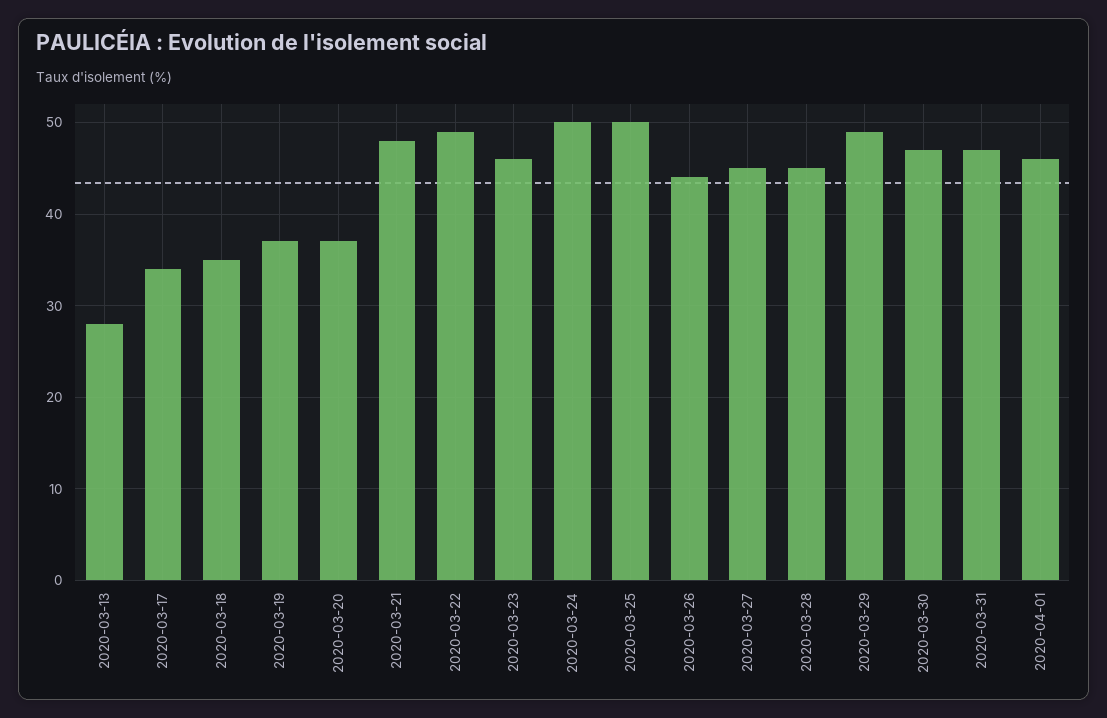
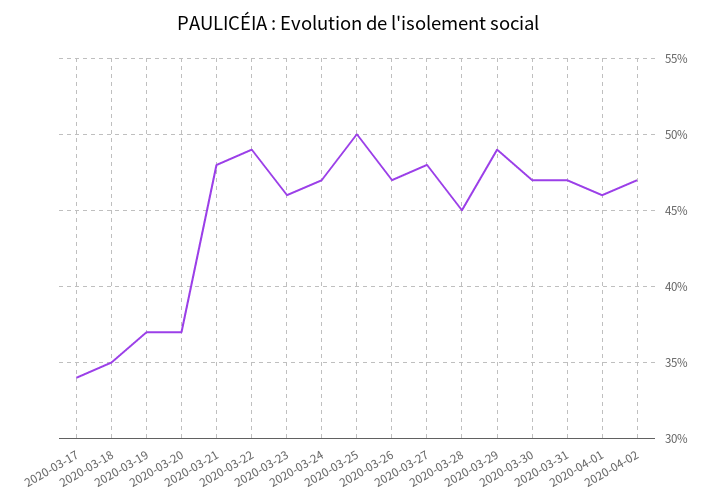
2020-03-13: 28 -> none
2020-03-24: 50 -> 47
2020-03-26: 44 -> 47
2020-03-27: 45 -> 48
2020-04-02: none -> 47

